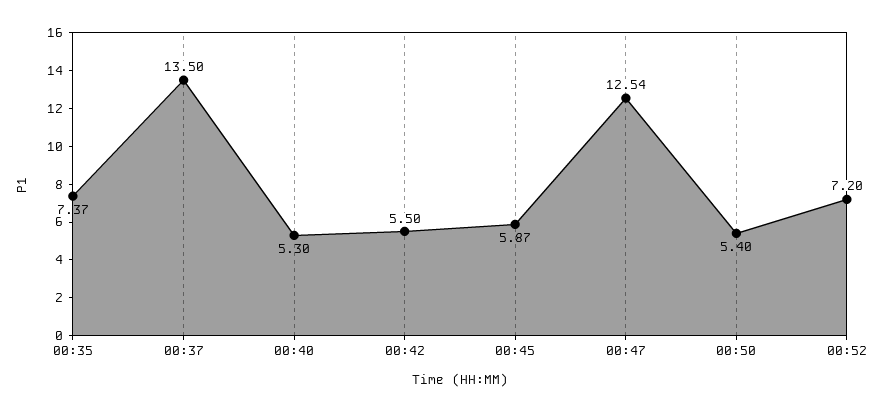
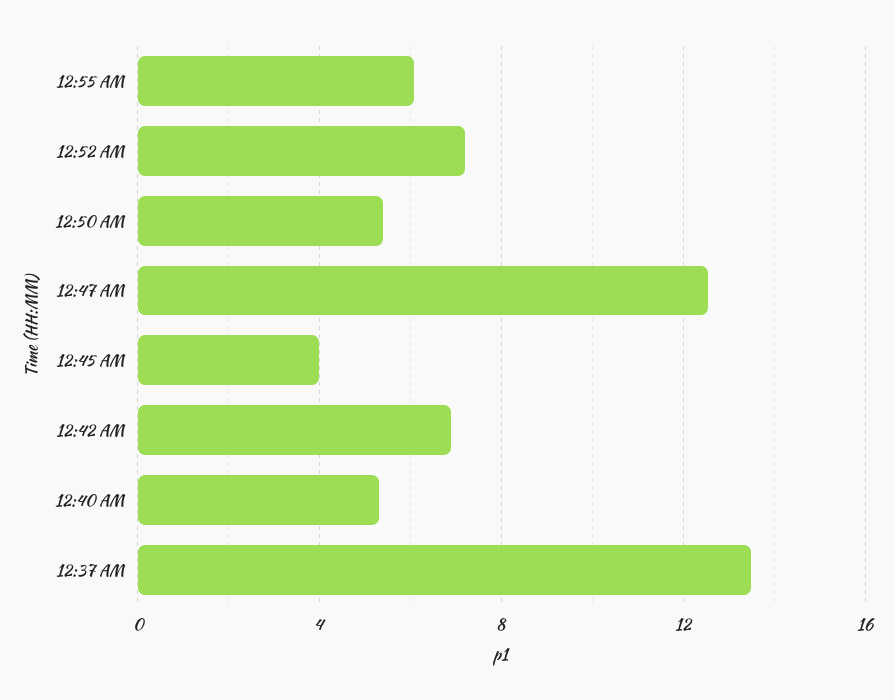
00:35: 7.37 -> none
00:42: 5.5 -> 7
00:45: 5.87 -> 4
12:55 AM: none -> 6

